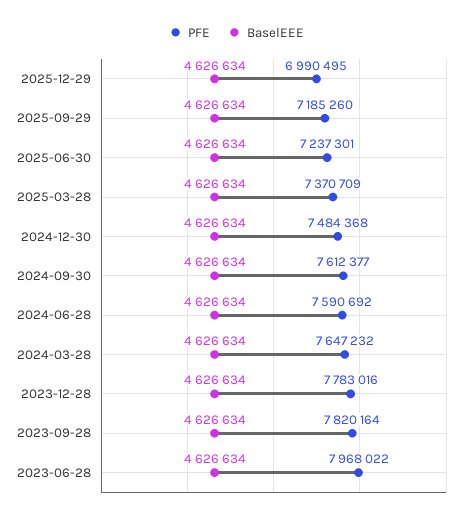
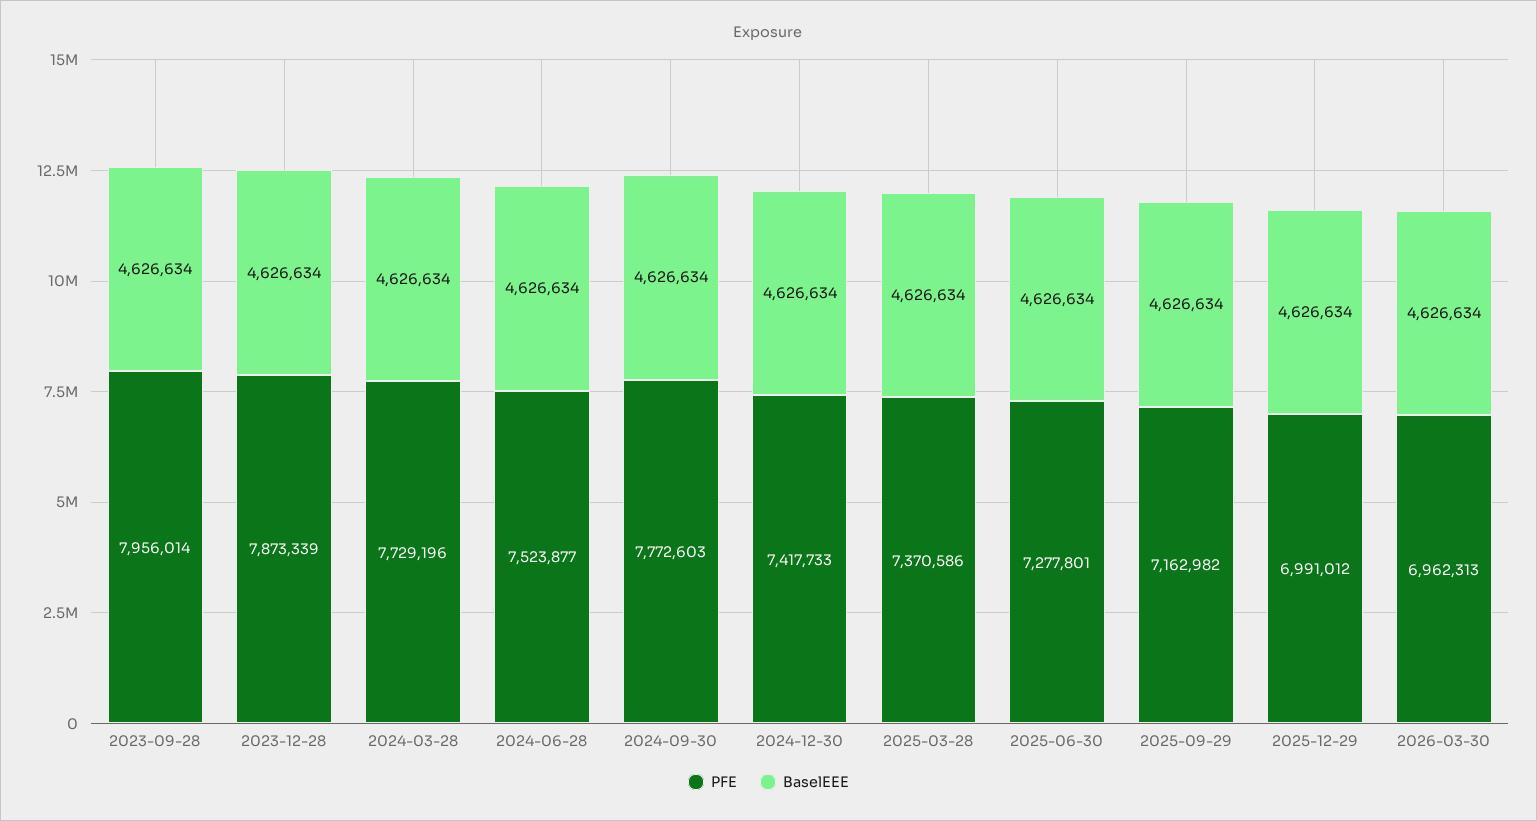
PFE, 2025-12-29: 6990495 -> 6991012
PFE, 2025-09-29: 7185260 -> 7162982
PFE, 2025-06-30: 7237301 -> 7277801
PFE, 2025-03-28: 7370709 -> 7370586
PFE, 2024-12-30: 7484368 -> 7417733
PFE, 2024-09-30: 7612377 -> 7772603
PFE, 2024-06-28: 7590692 -> 7523877
PFE, 2024-03-28: 7647232 -> 7729196
PFE, 2023-12-28: 7783016 -> 7873339
PFE, 2023-09-28: 7820164 -> 7956014
PFE, 2023-06-28: 7968022 -> none
BaselEEE, 2023-06-28: 4626634 -> none
PFE, 2026-03-30: none -> 6962313
BaselEEE, 2026-03-30: none -> 4626634

